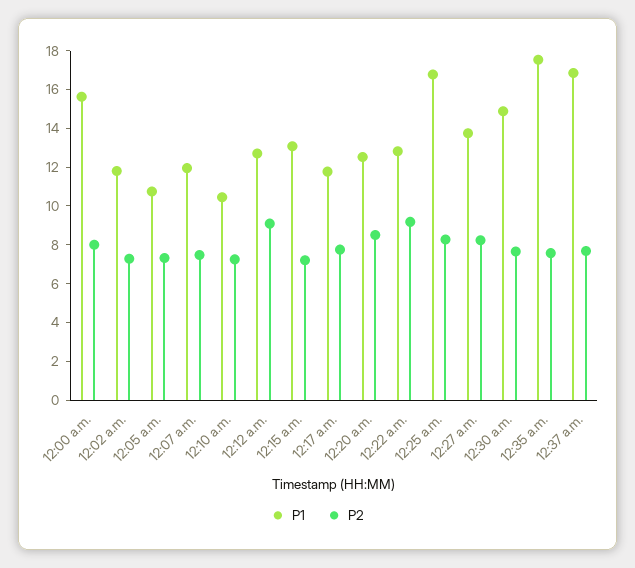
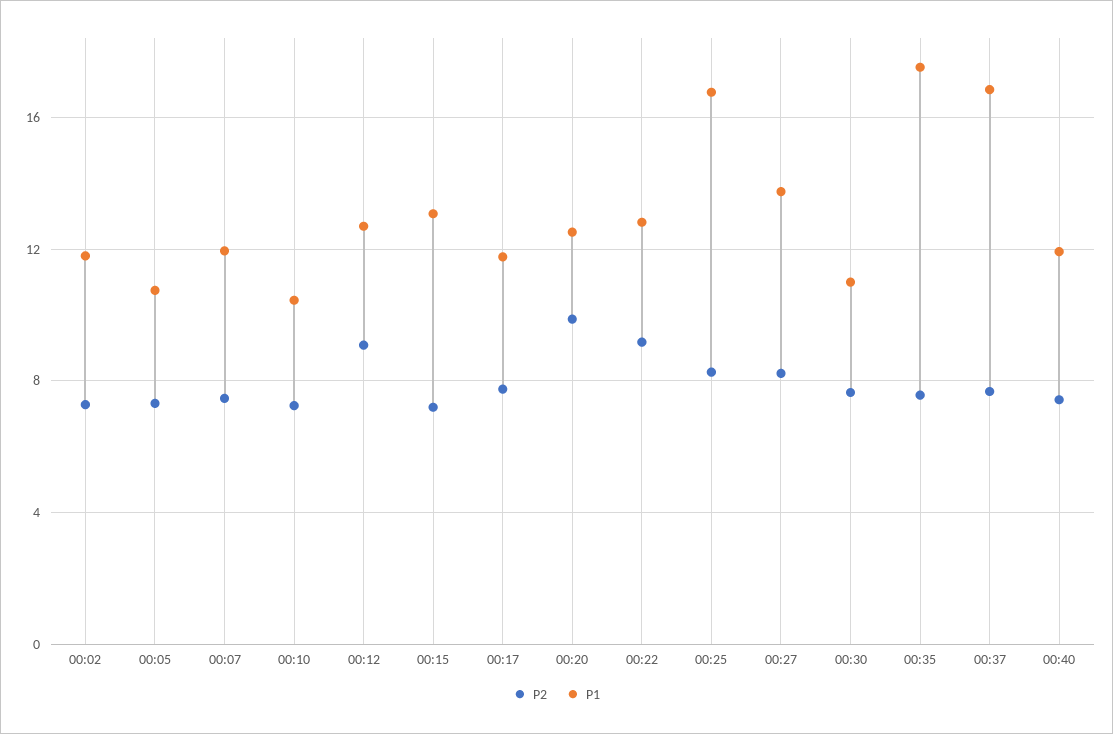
P1, 12:00 a.m.: 15.5 -> none
P2, 12:00 a.m.: 8 -> none
P2, 12:20 a.m.: 8.5 -> 10
P1, 12:30 a.m.: 15 -> 11
P2, 00:40: none -> 7.5
P1, 00:40: none -> 12

